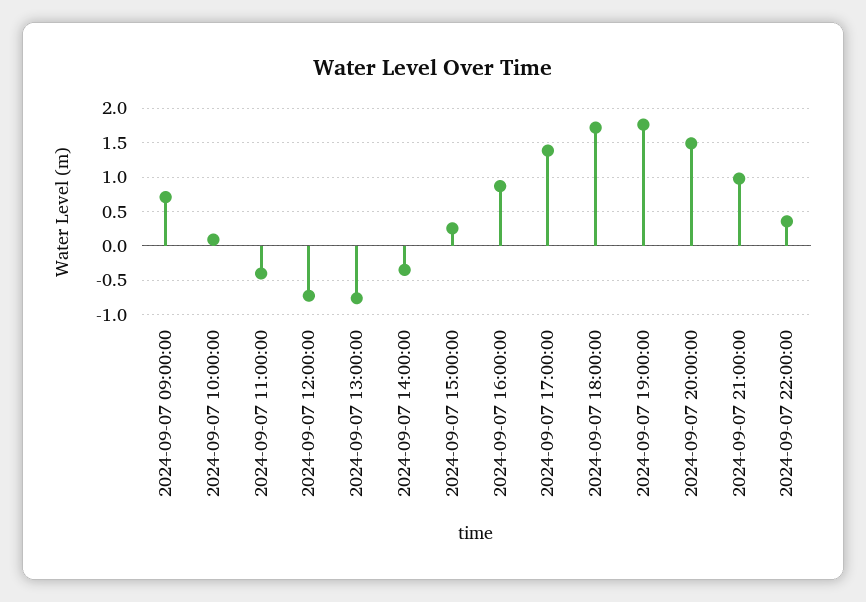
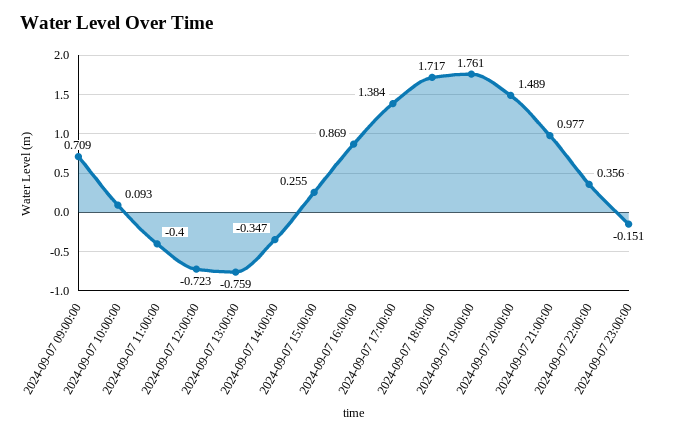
2024-09-07 23:00:00: none -> -0.151

